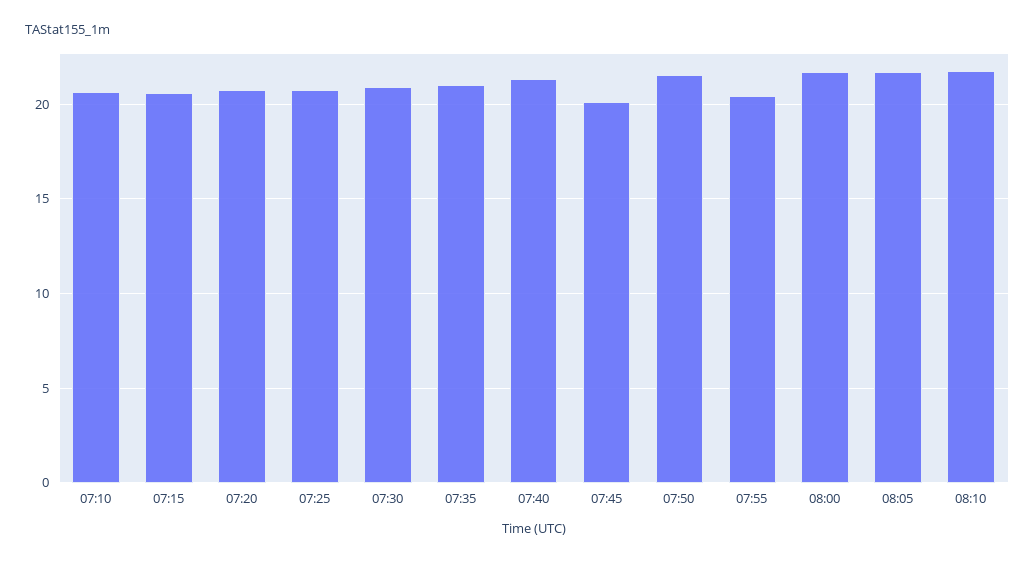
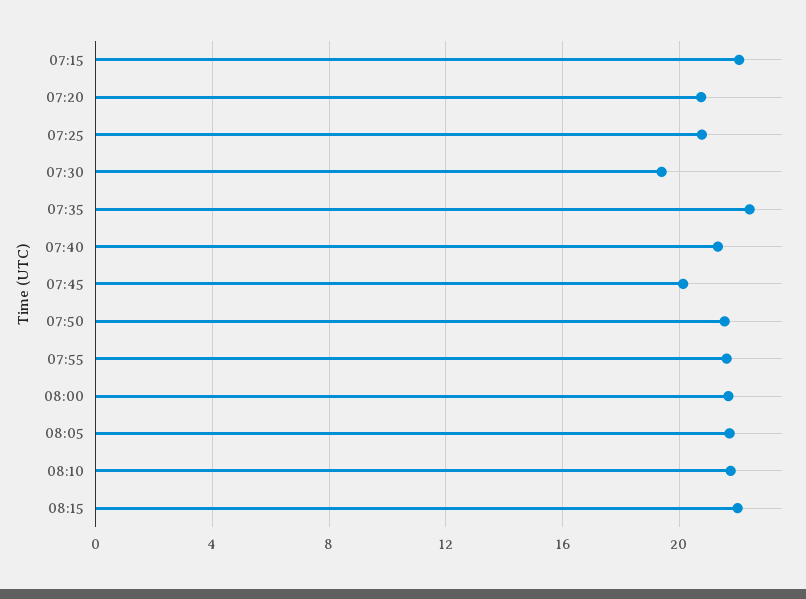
07:10: 20.5 -> none
07:15: 20.5 -> 22
07:30: 21 -> 19.5
07:35: 21 -> 22.5
07:55: 20.5 -> 21.5
08:15: none -> 22

